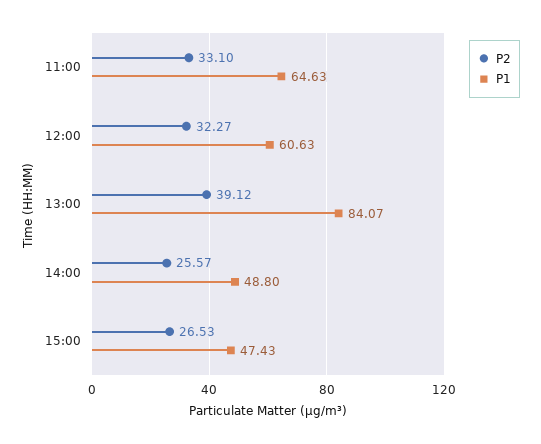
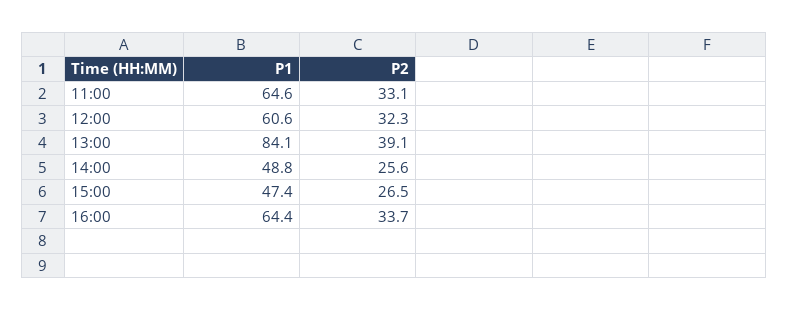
P1, 16:00: none -> 64.4
P2, 16:00: none -> 33.7

